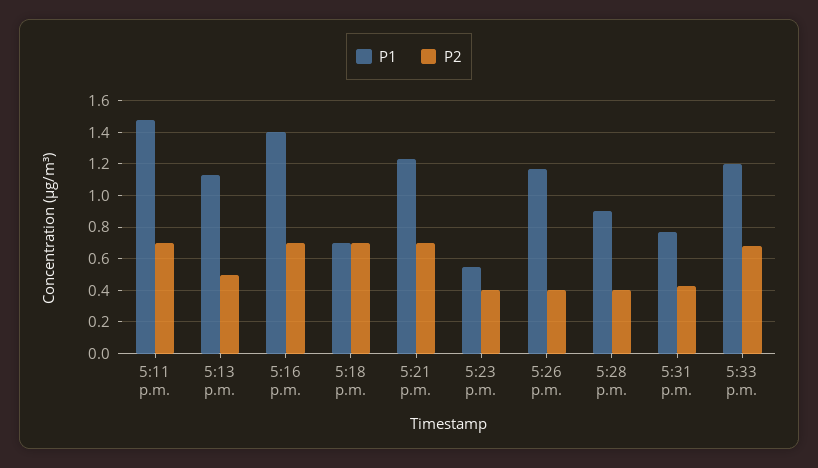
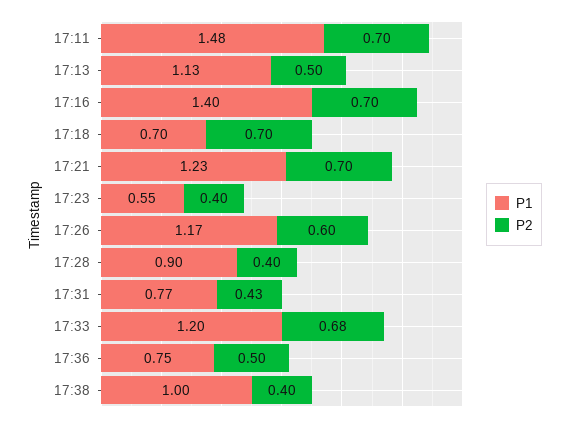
P2, 5:26 p.m.: 0.4 -> 0.6
P1, 17:36: none -> 0.75
P2, 17:36: none -> 0.5
P1, 17:38: none -> 1
P2, 17:38: none -> 0.4

